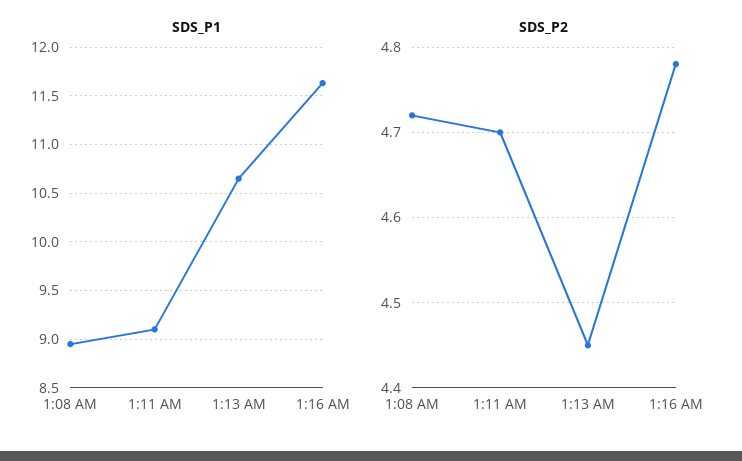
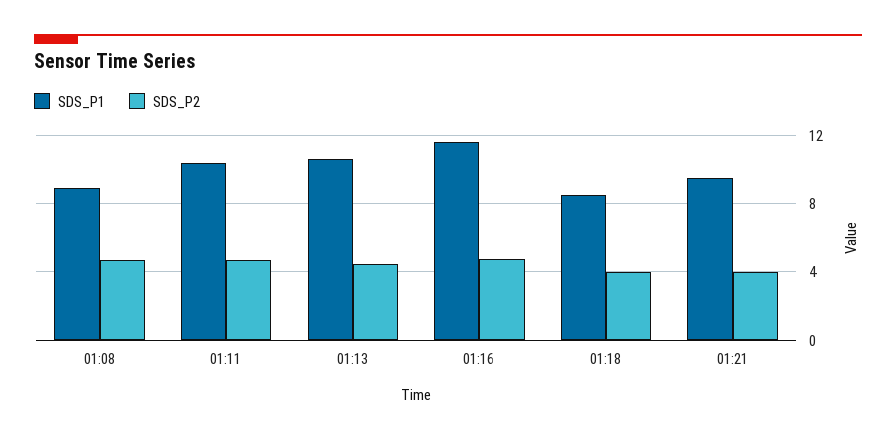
SDS_P1, 1:11 AM: 9.1 -> 10.5
SDS_P1, 01:18: none -> 8.5
SDS_P2, 01:18: none -> 4
SDS_P1, 01:21: none -> 9.5
SDS_P2, 01:21: none -> 4

